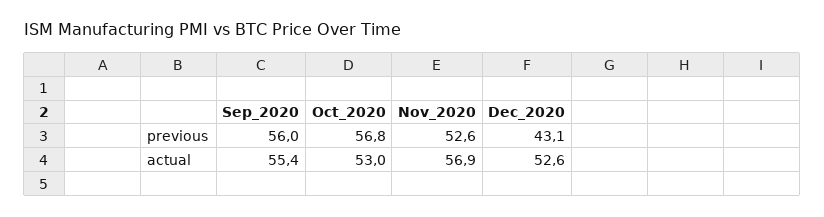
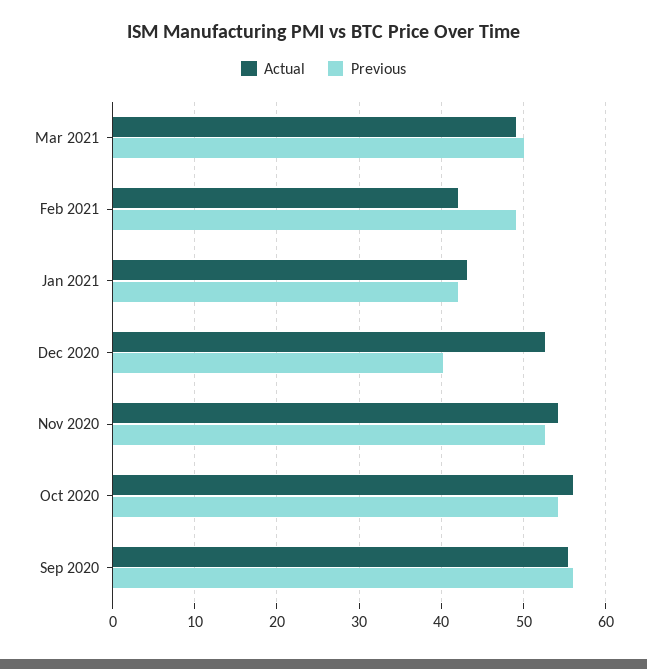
previous, Oct_2020: 56.8 -> 54
previous, Dec_2020: 43.1 -> 40
actual, Oct_2020: 53 -> 56
actual, Nov_2020: 56.9 -> 54
actual, Mar 2021: none -> 49
previous, Mar 2021: none -> 50
actual, Feb 2021: none -> 42
previous, Feb 2021: none -> 49
actual, Jan 2021: none -> 43
previous, Jan 2021: none -> 42

